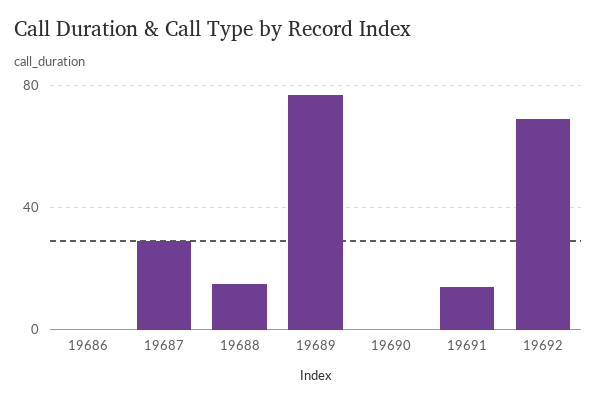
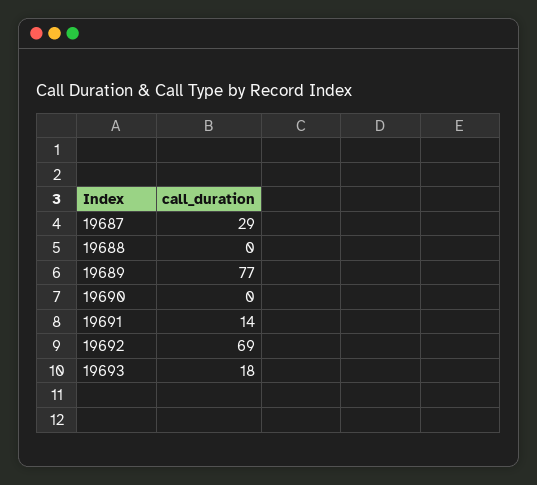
19686: 0 -> none
19688: 15 -> 0
19693: none -> 18

